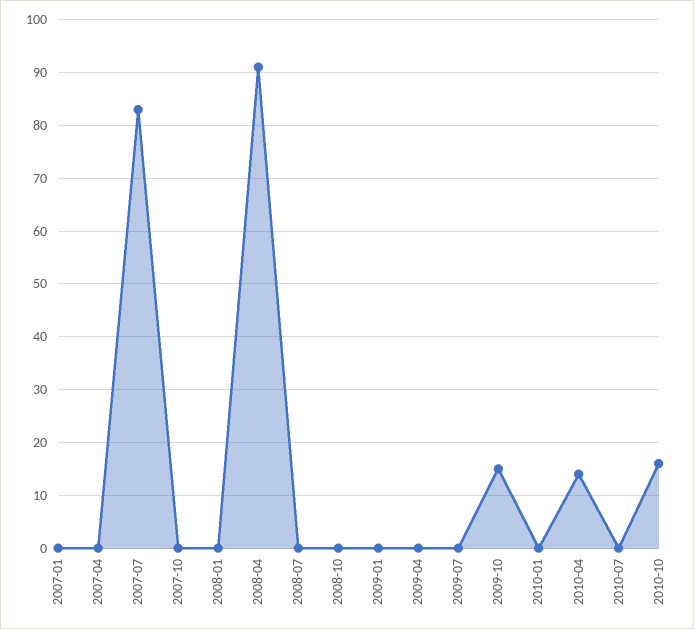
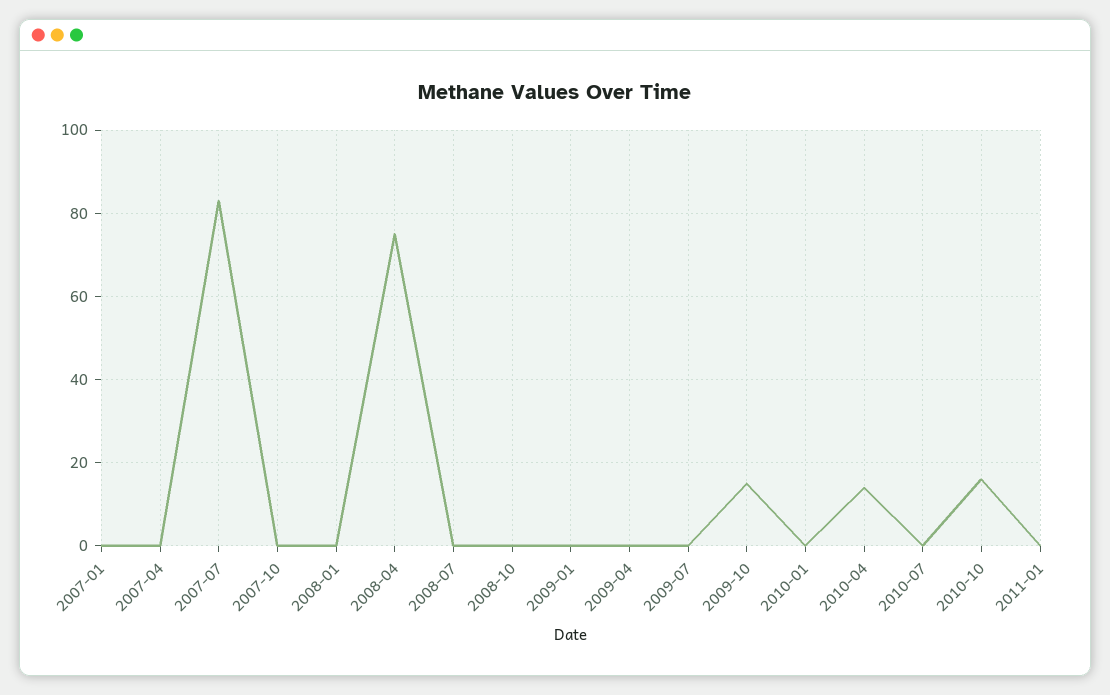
2008-04: 90 -> 75
2011-01: none -> 0

